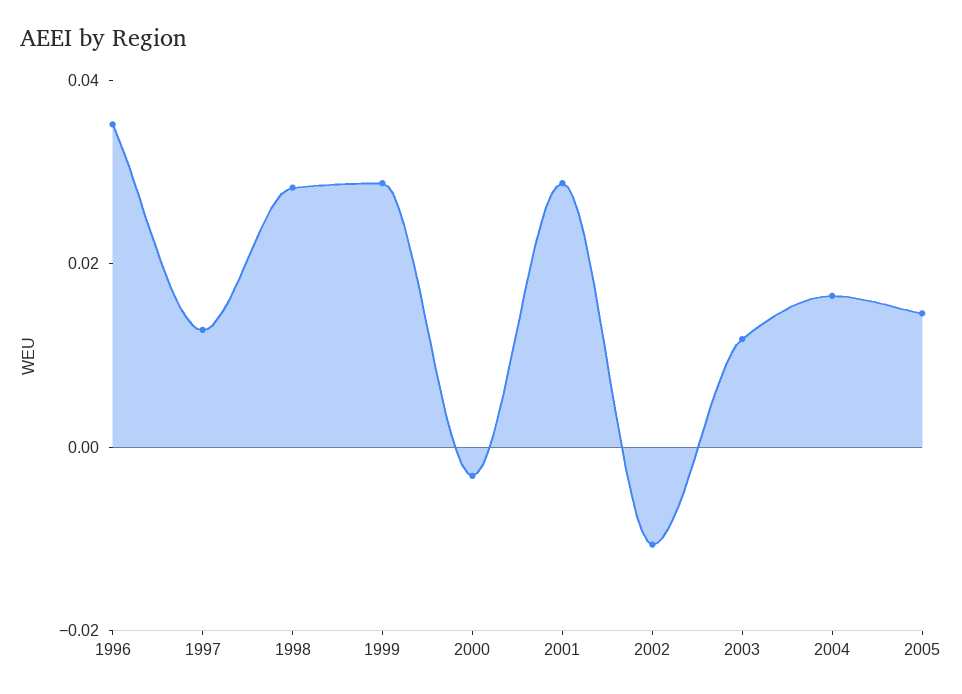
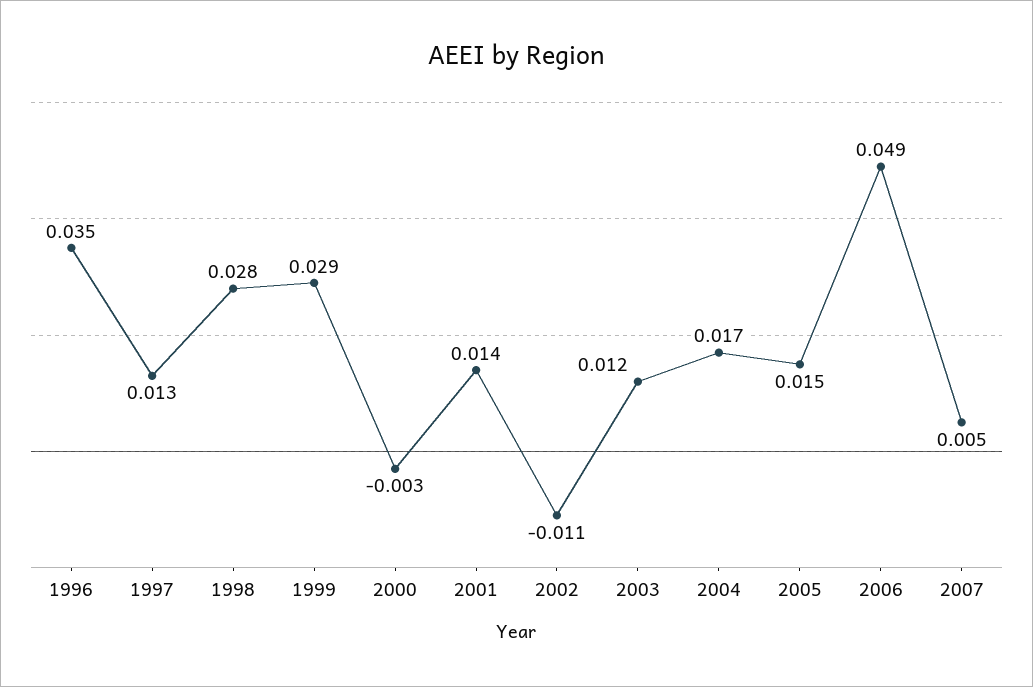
2001: 0.03 -> 0.014
2006: none -> 0.049
2007: none -> 0.005

